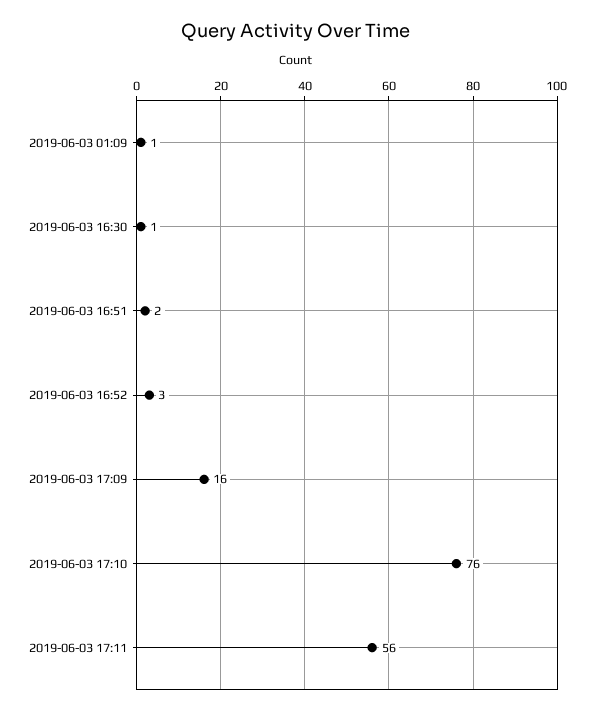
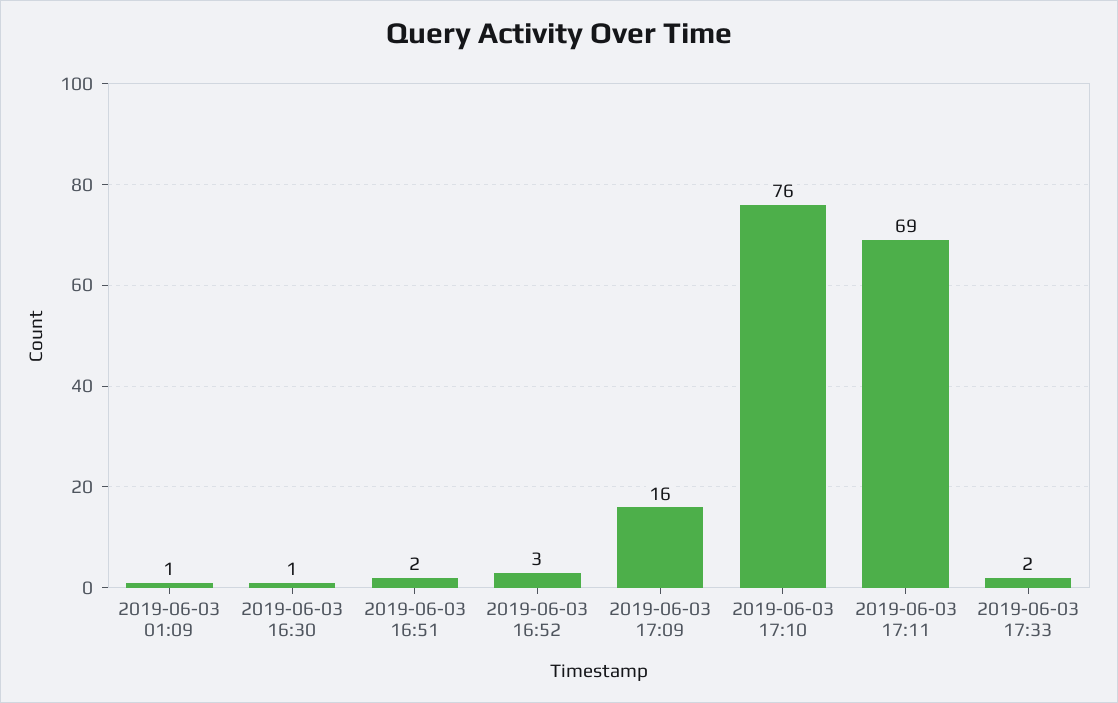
2019-06-03 17:11: 56 -> 69
2019-06-03 17:33: none -> 2

